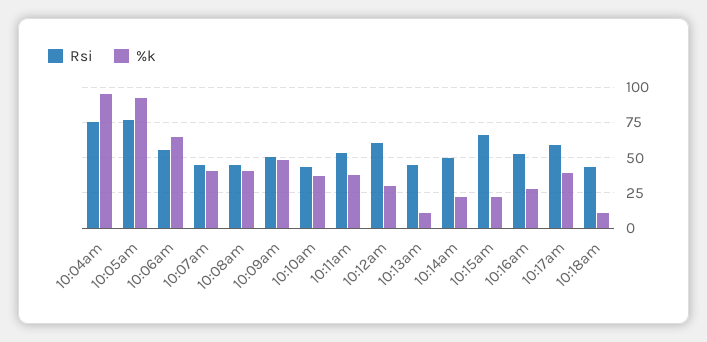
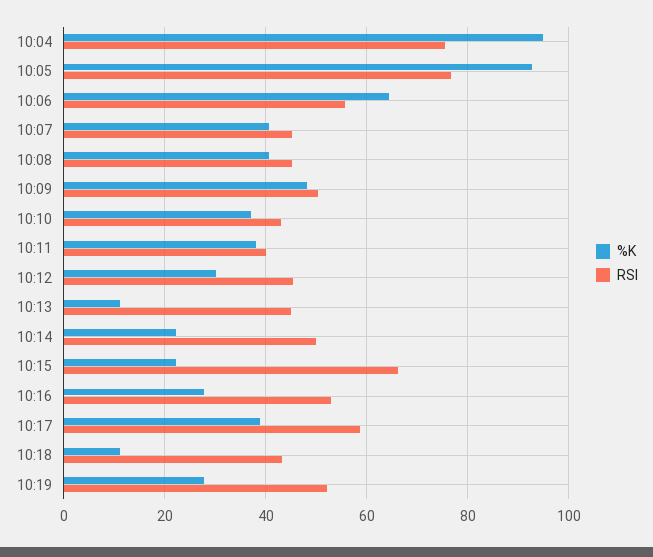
Rsi, 10:11am: 55 -> 40
Rsi, 10:12am: 60 -> 46
%k, 10:19: none -> 28
Rsi, 10:19: none -> 52

